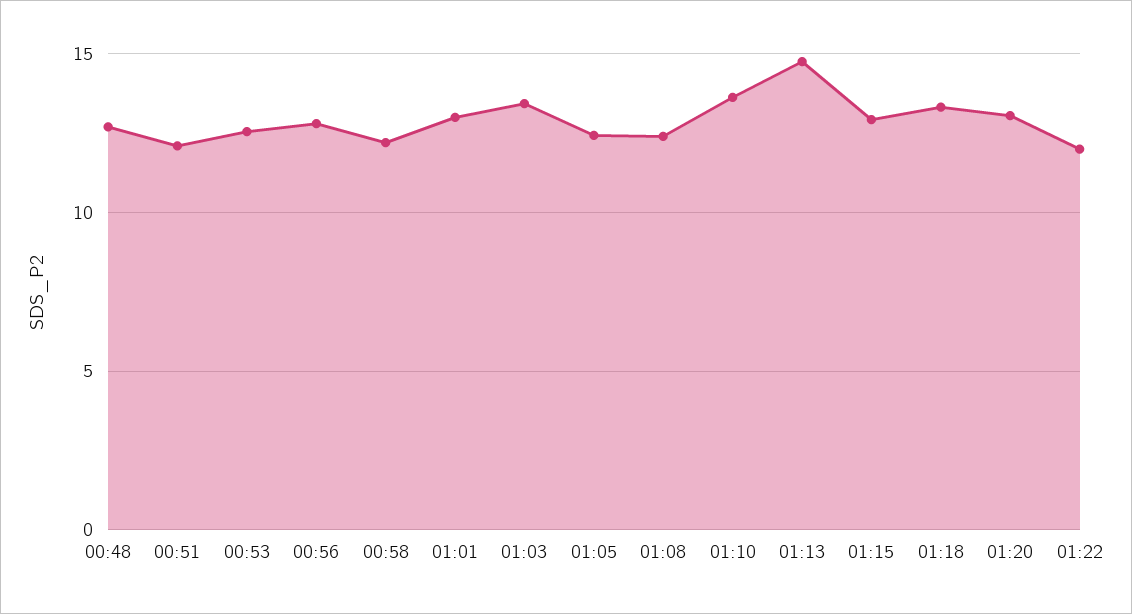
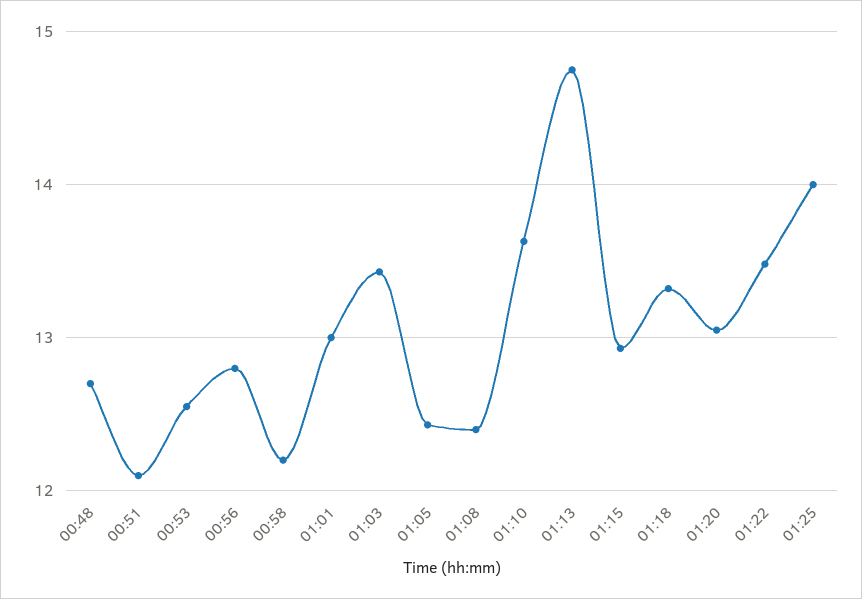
01:22: 12 -> 13.5
01:25: none -> 14

